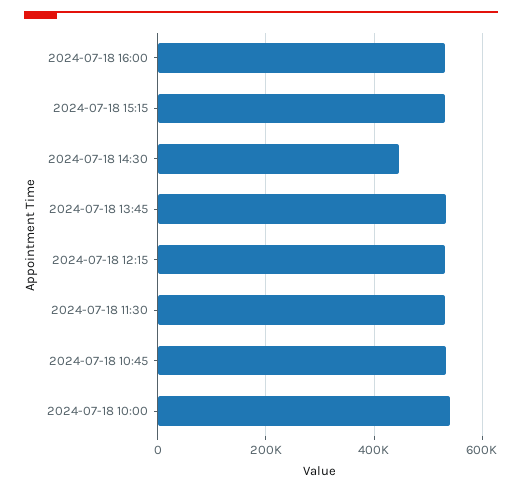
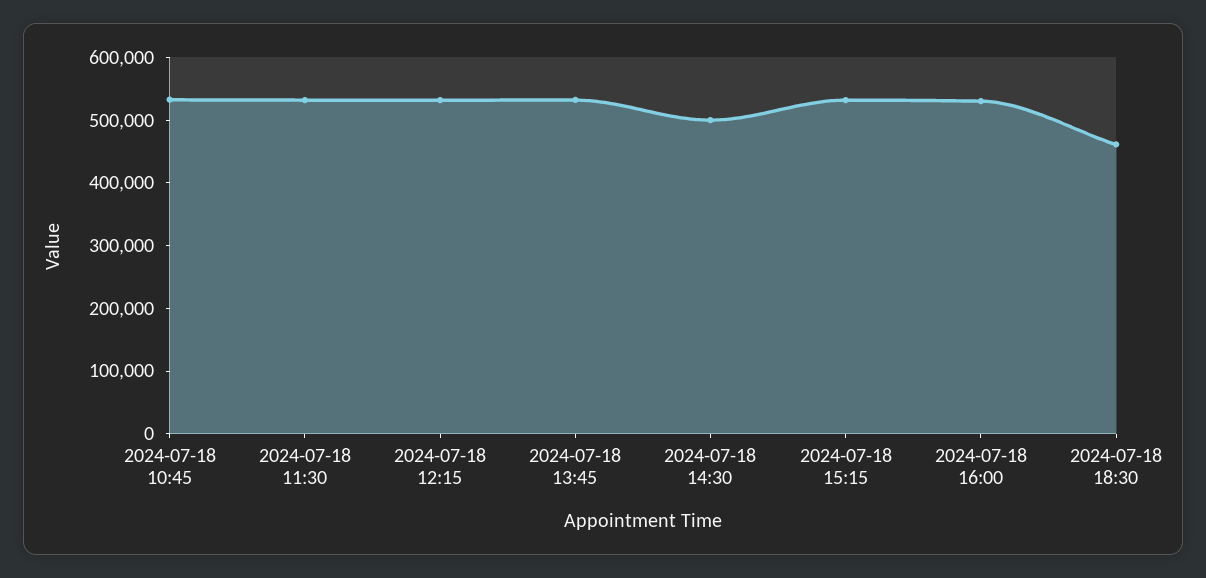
2024-07-18 14:30: 440000 -> 500000
2024-07-18 10:00: 540000 -> none
2024-07-18 18:30: none -> 460000

